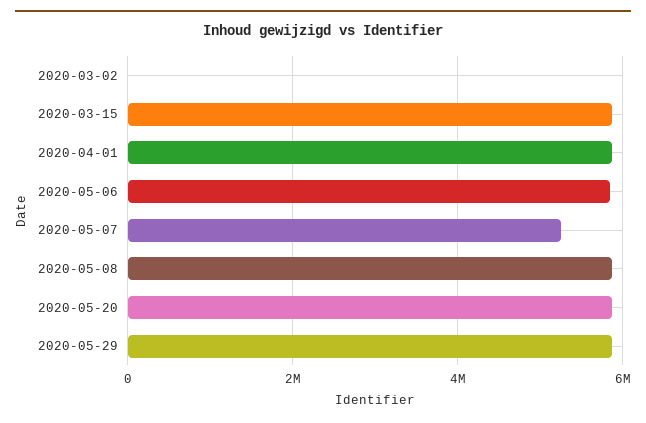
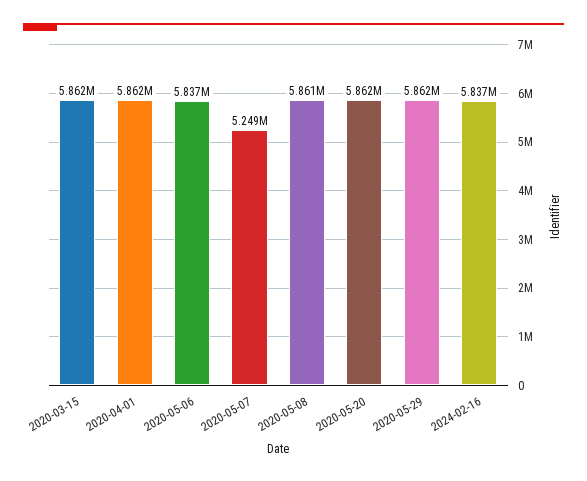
2020-03-02: 0 -> none
2024-02-16: none -> 5837000

